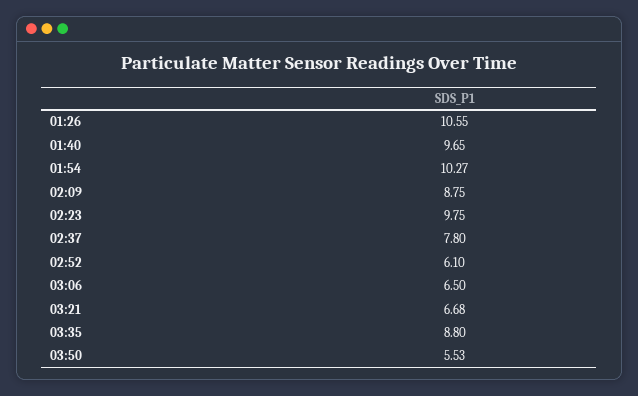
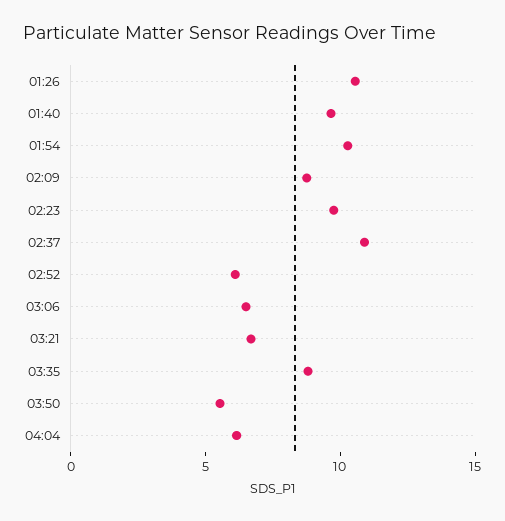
02:37: 7.8 -> 11
04:04: none -> 6

